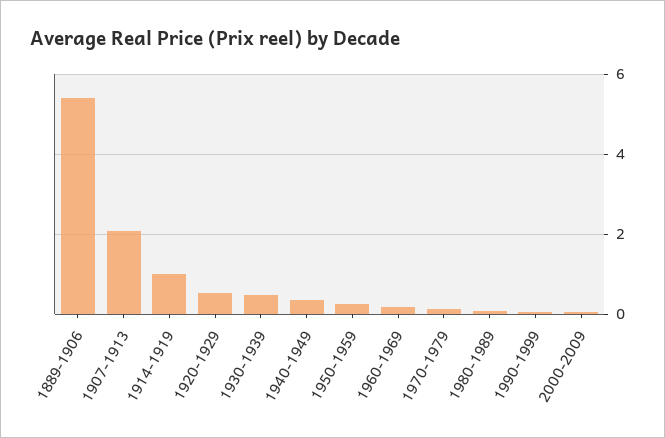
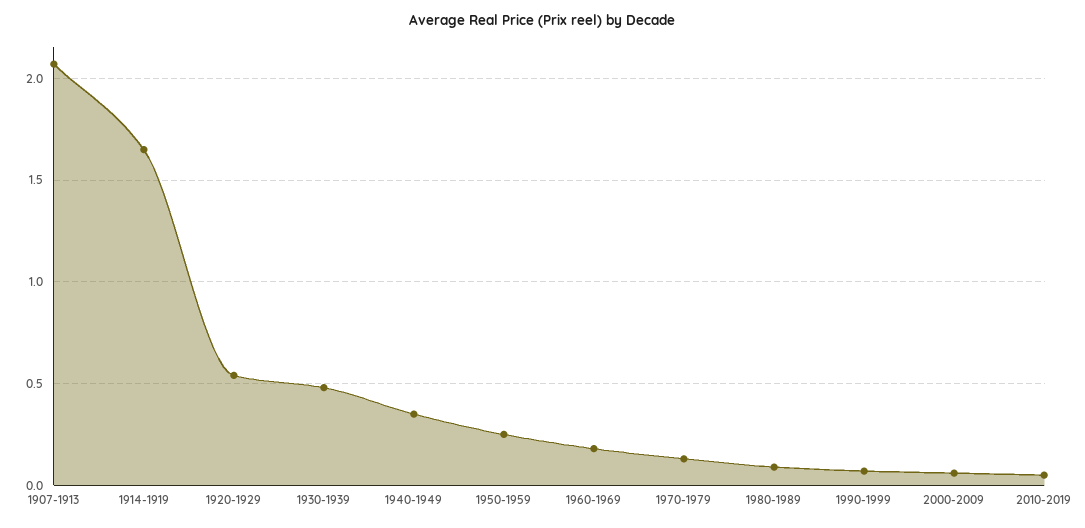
1889-1906: 5.4 -> none
1914-1919: 1 -> 1.65
2010-2019: none -> 0.05

